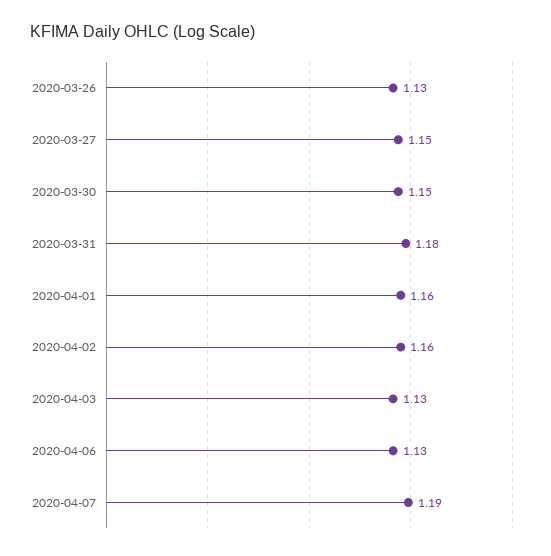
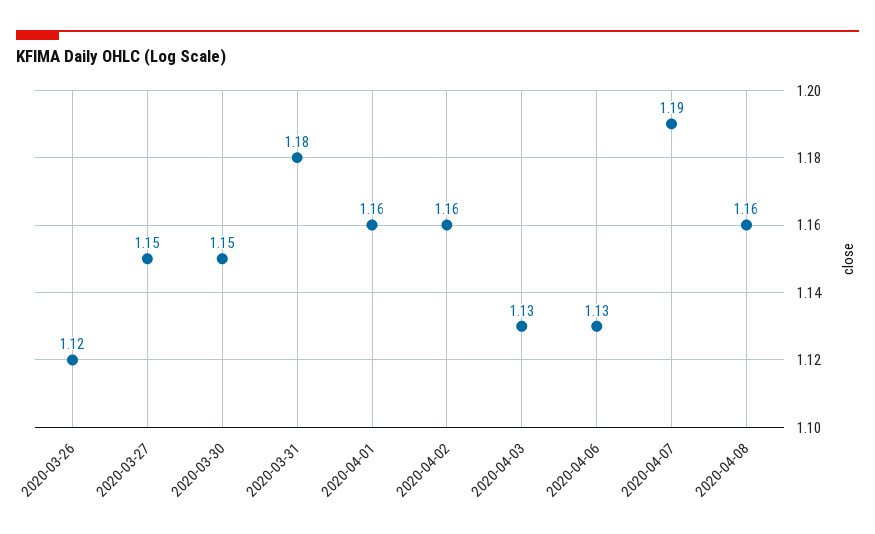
2020-03-26: 1.13 -> 1.12
2020-04-08: none -> 1.16

